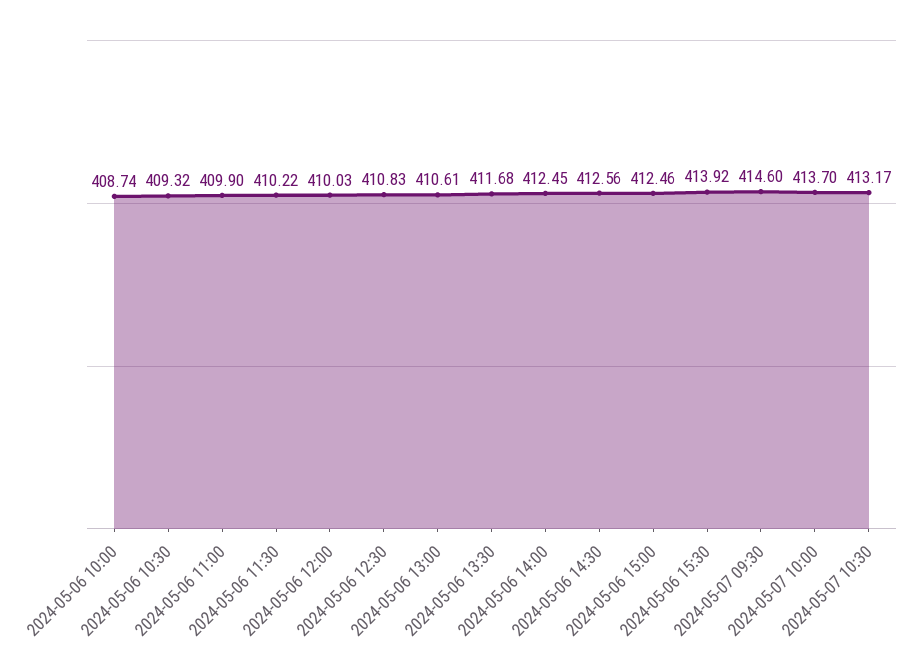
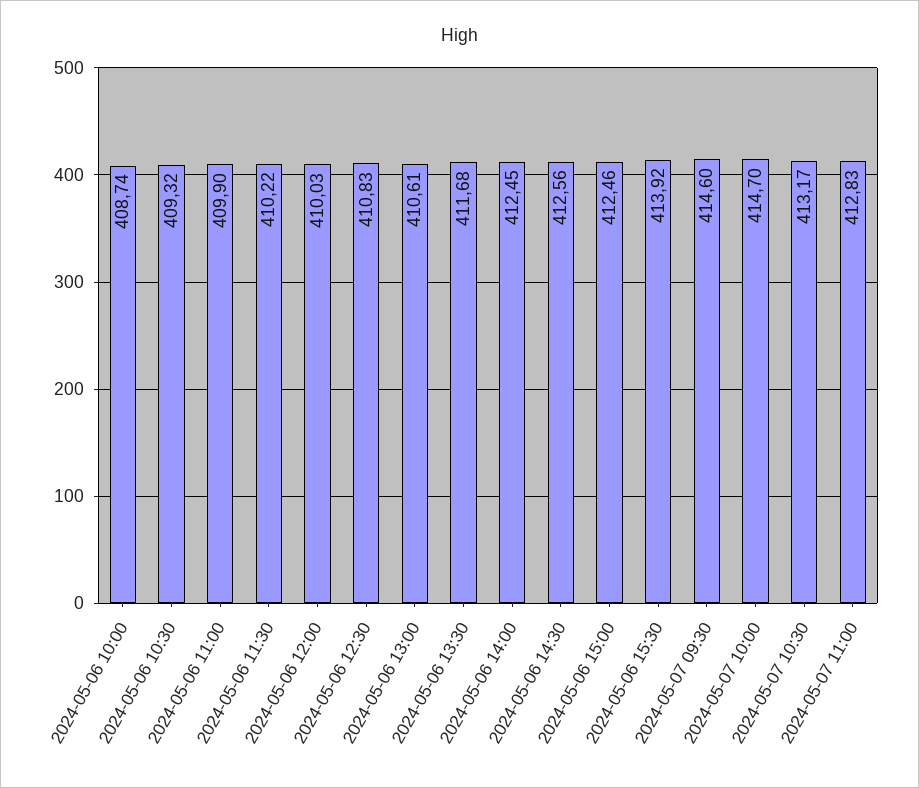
2024-05-07 10:00: 413.7 -> 414.7
2024-05-07 11:00: none -> 412.83

